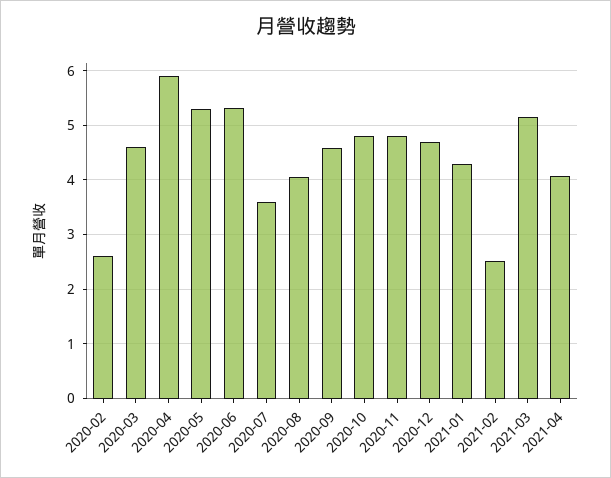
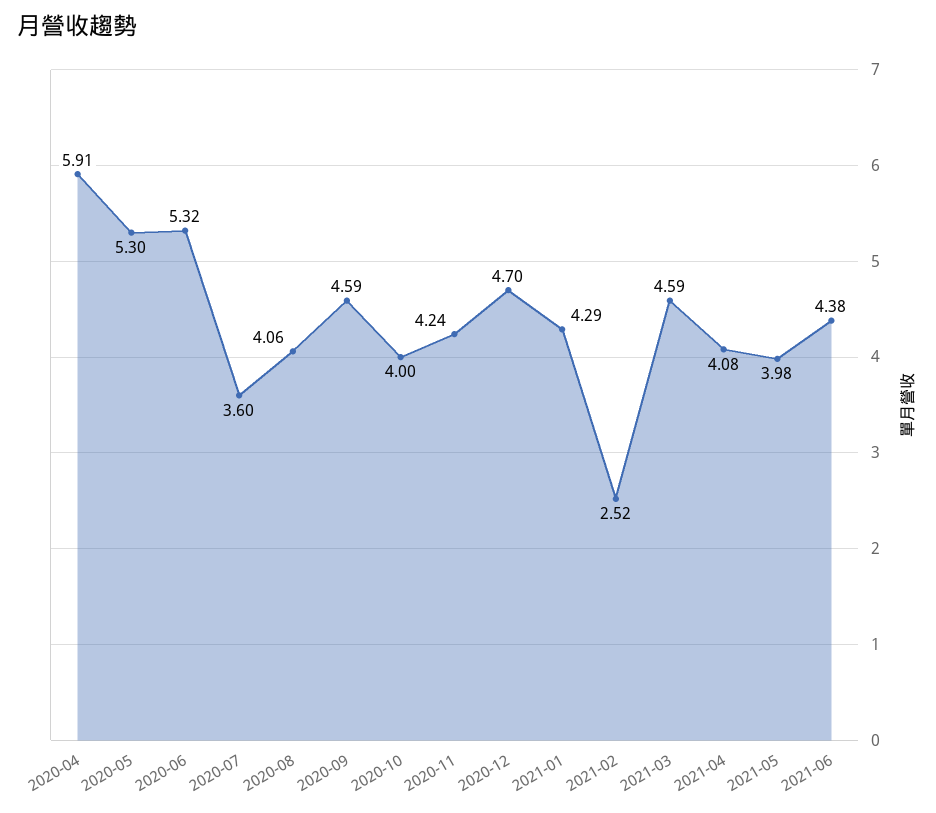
2020-02: 2.6 -> none
2020-03: 4.6 -> none
2020-10: 4.8 -> 4
2020-11: 4.8 -> 4.24
2021-03: 5.2 -> 4.59
2021-05: none -> 3.98
2021-06: none -> 4.38

